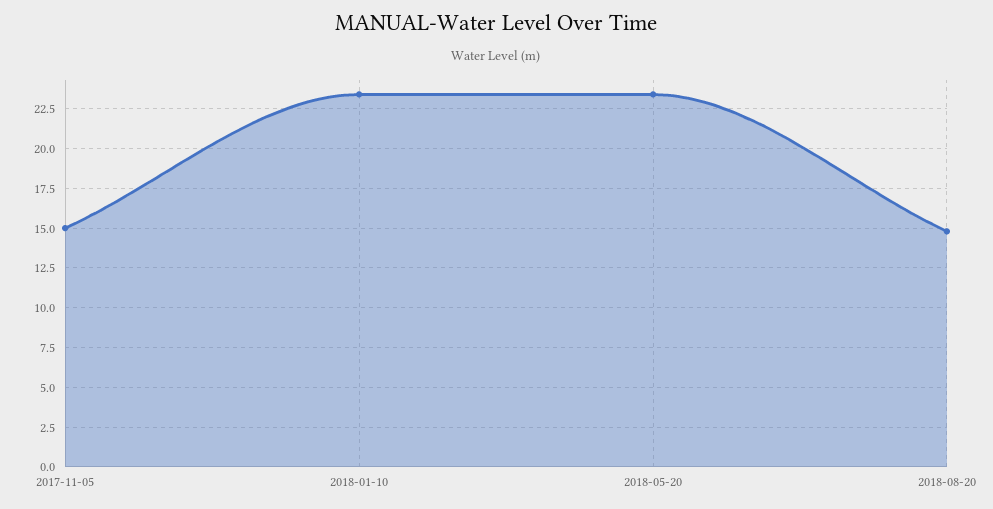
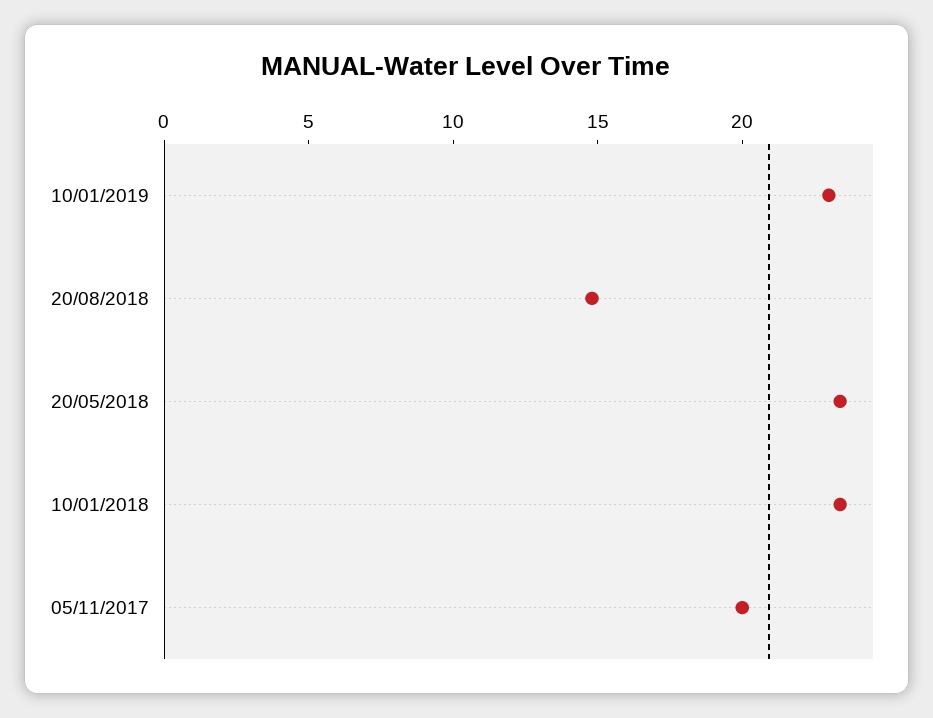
2017-11-05: 15 -> 20
10/01/2019: none -> 23

